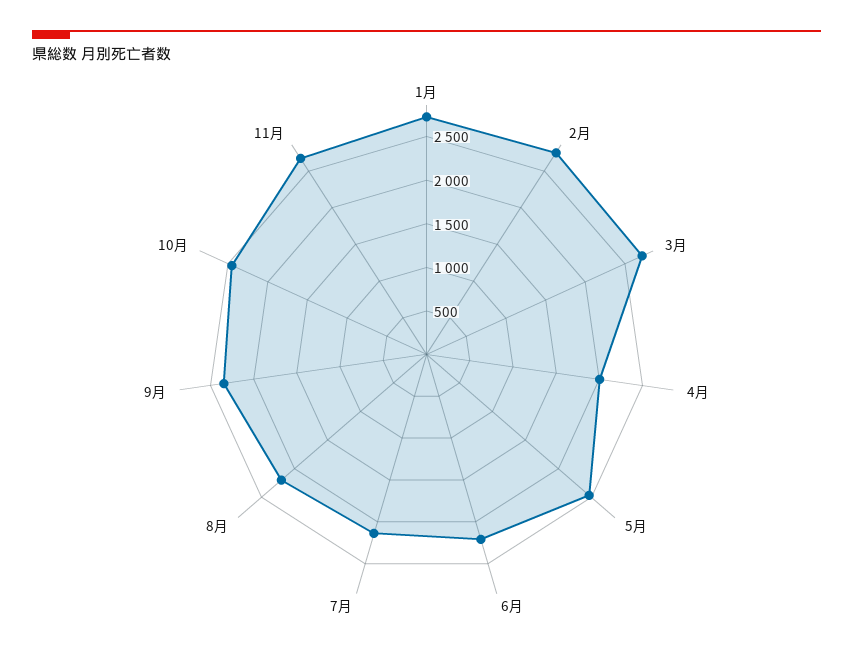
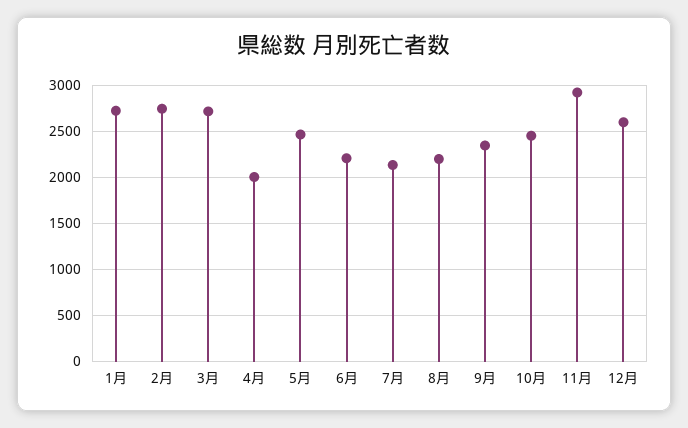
11月: 2700 -> 2900
12月: none -> 2600

